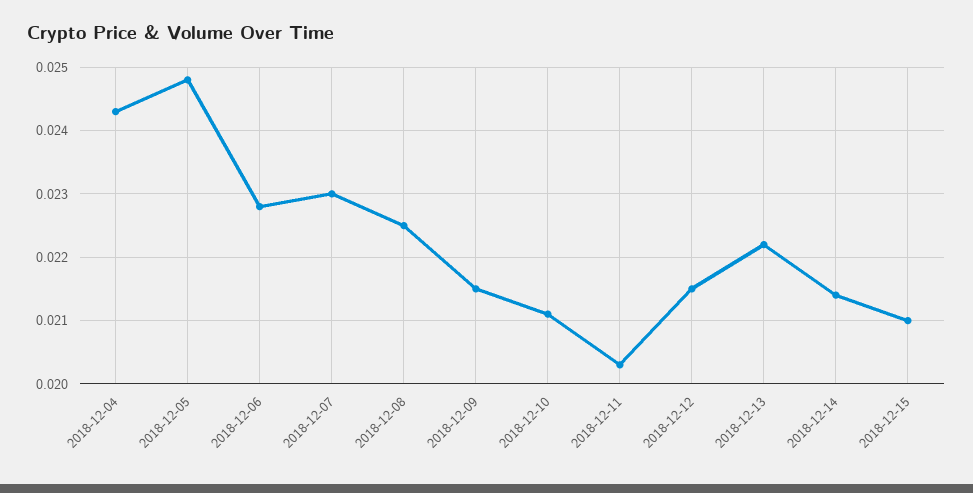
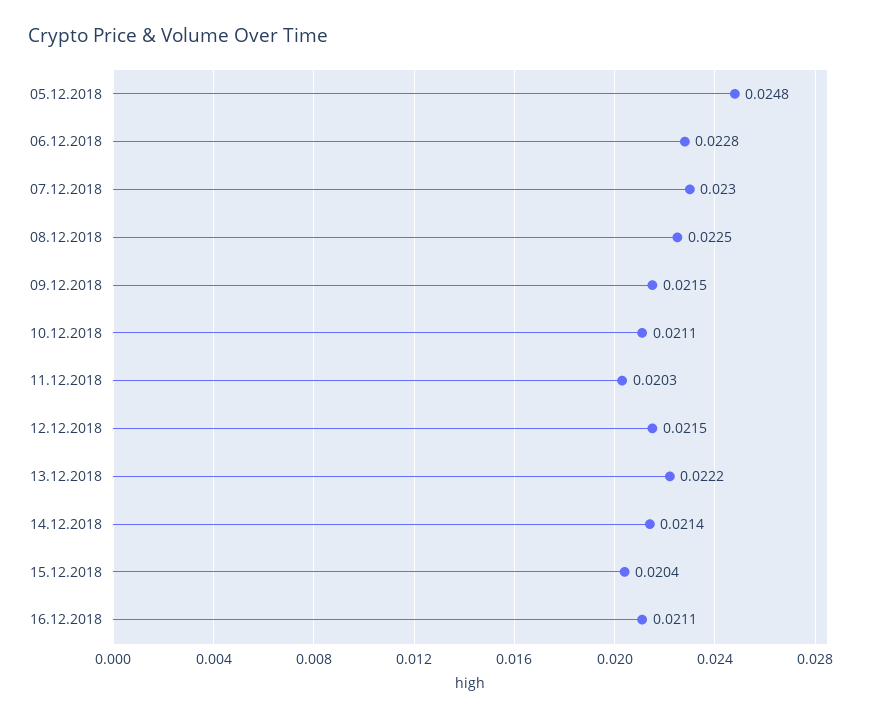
2018-12-04: 0.0243 -> none
2018-12-15: 0.021 -> 0.0204
16.12.2018: none -> 0.0211

